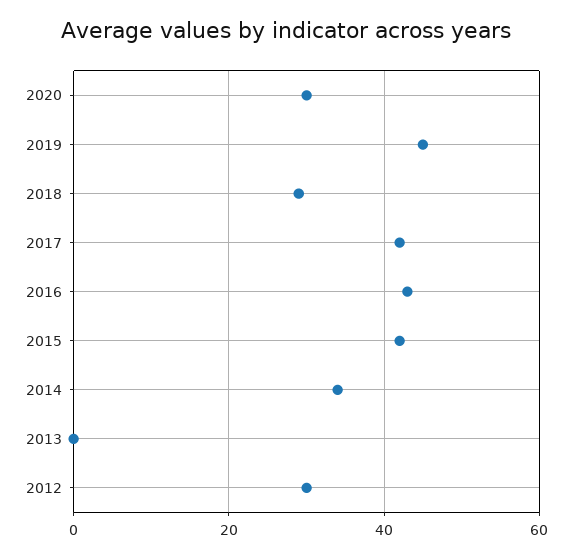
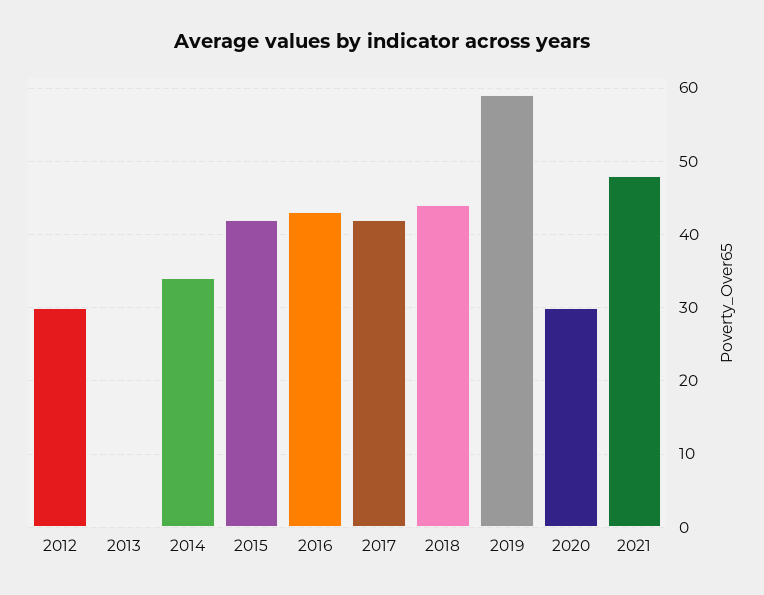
2019: 45 -> 59
2018: 30 -> 44
2021: none -> 48

